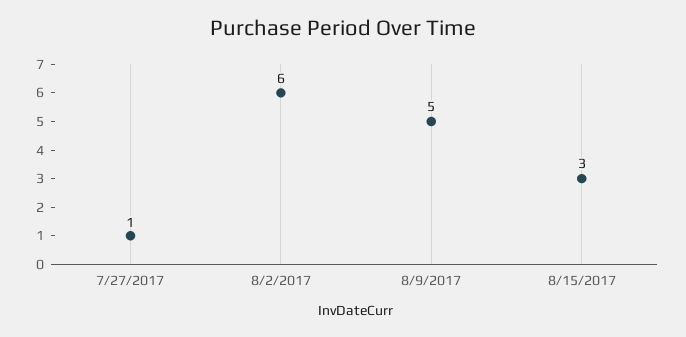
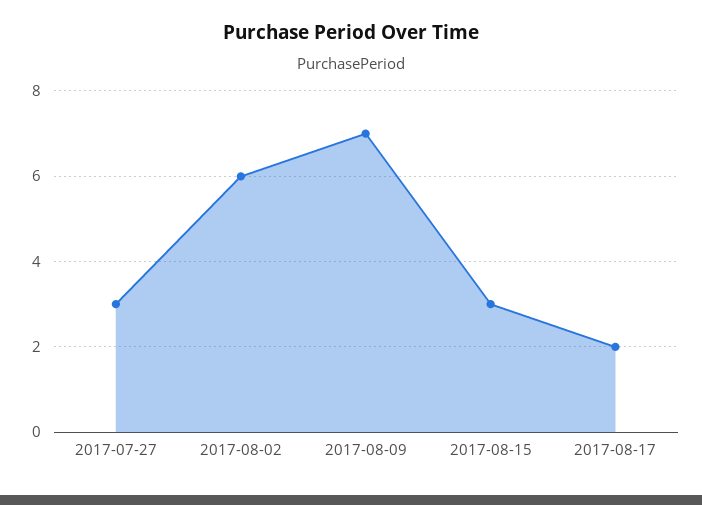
7/27/2017: 1 -> 3
8/9/2017: 5 -> 7
2017-08-17: none -> 2

